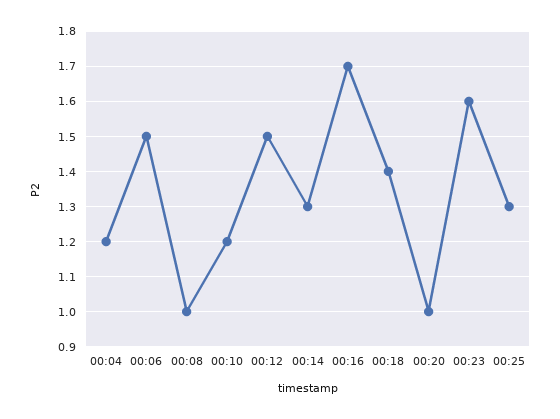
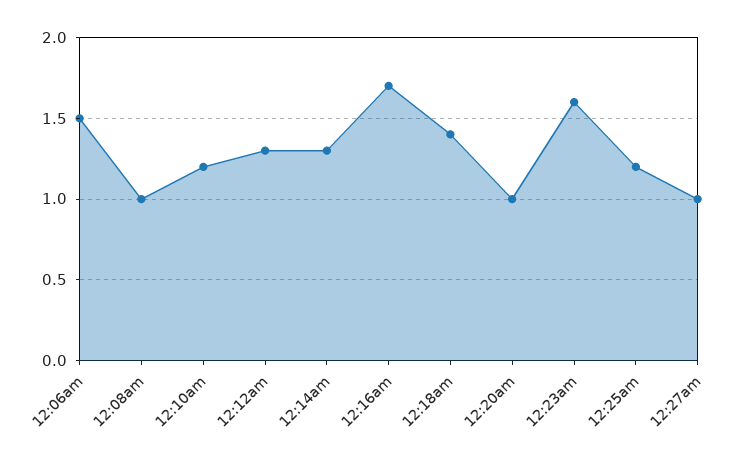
00:04: 1.2 -> none
00:12: 1.5 -> 1.3
00:25: 1.3 -> 1.2
12:27am: none -> 1

